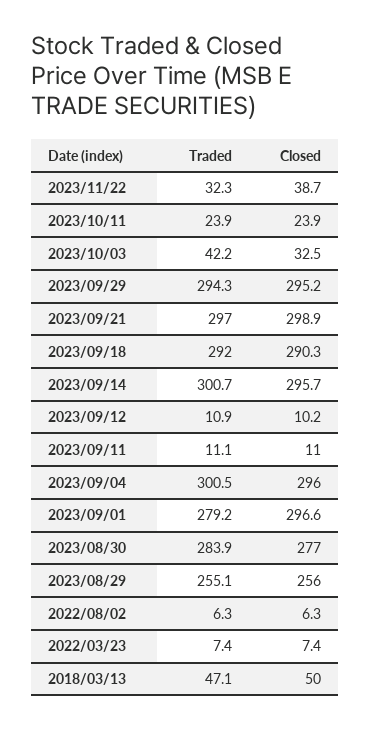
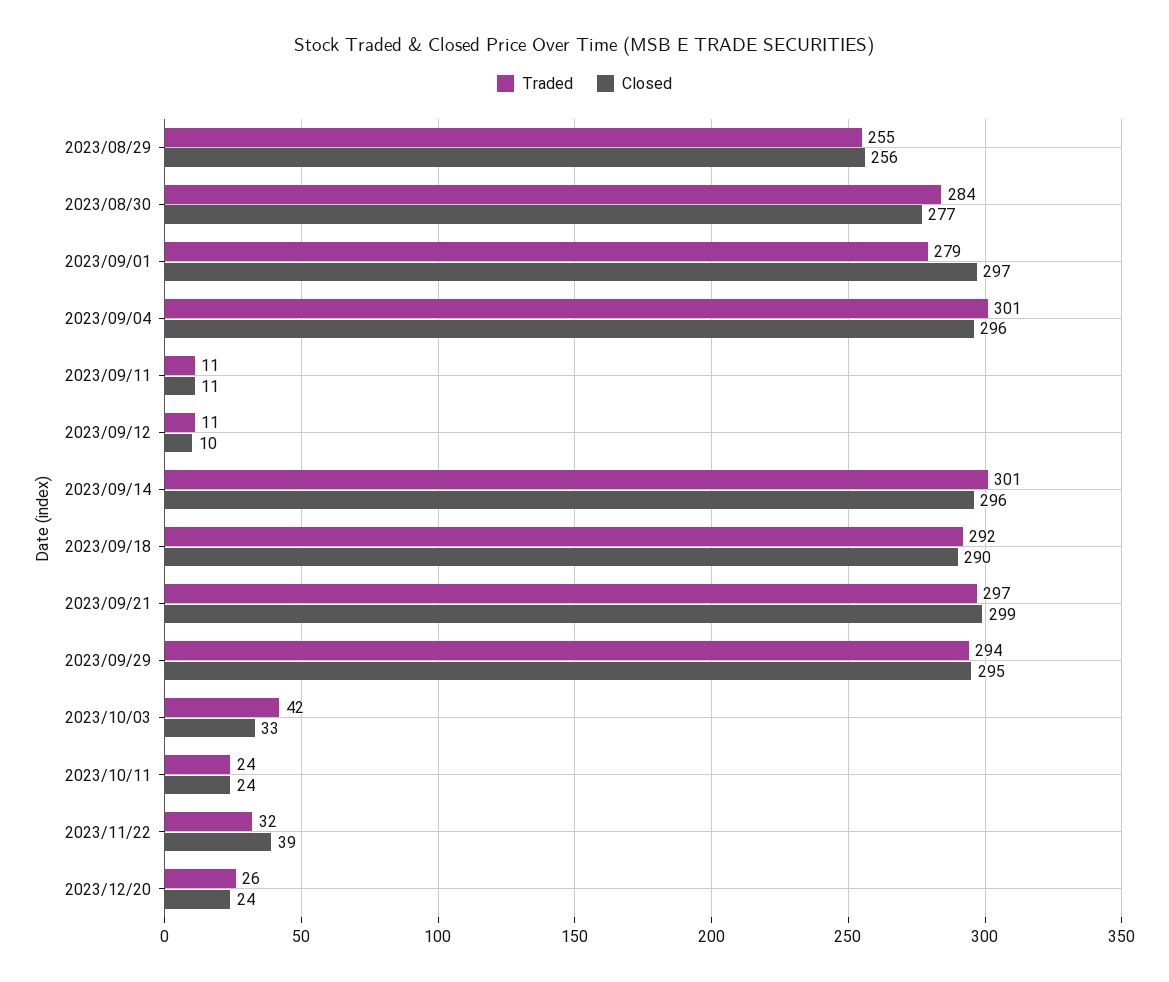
Traded, 2022/08/02: 6.3 -> none
Closed, 2022/08/02: 6.3 -> none
Traded, 2022/03/23: 7.4 -> none
Closed, 2022/03/23: 7.4 -> none
Traded, 2018/03/13: 47.1 -> none
Closed, 2018/03/13: 50 -> none
Traded, 2023/12/20: none -> 26
Closed, 2023/12/20: none -> 24

